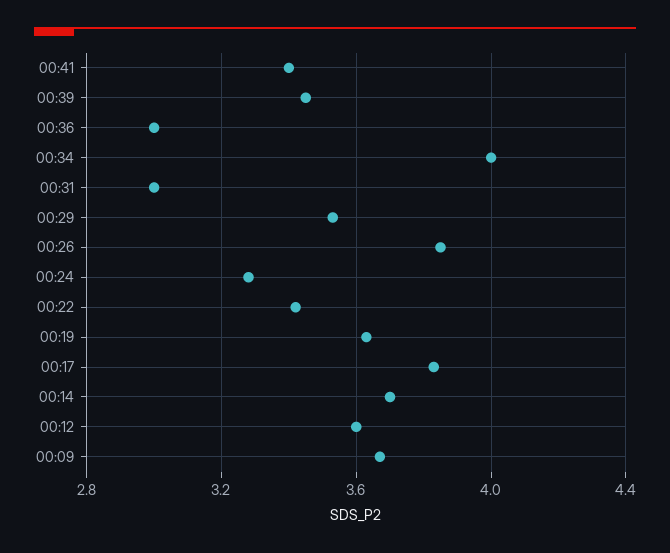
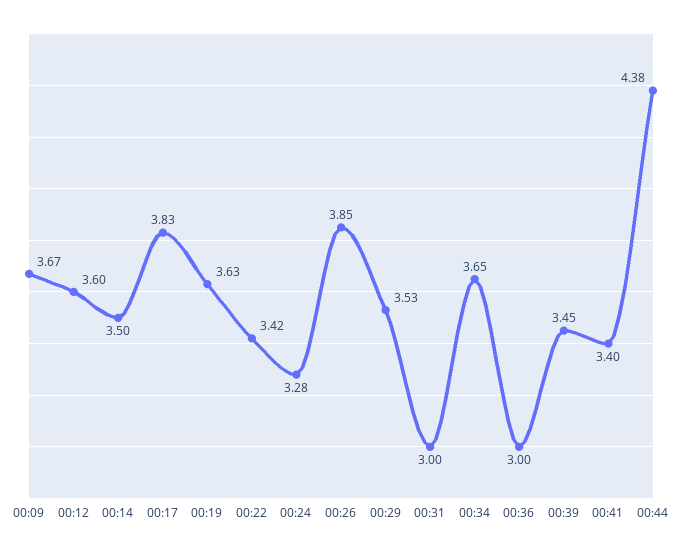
00:34: 4 -> 3.65
00:14: 3.7 -> 3.5
00:44: none -> 4.38

